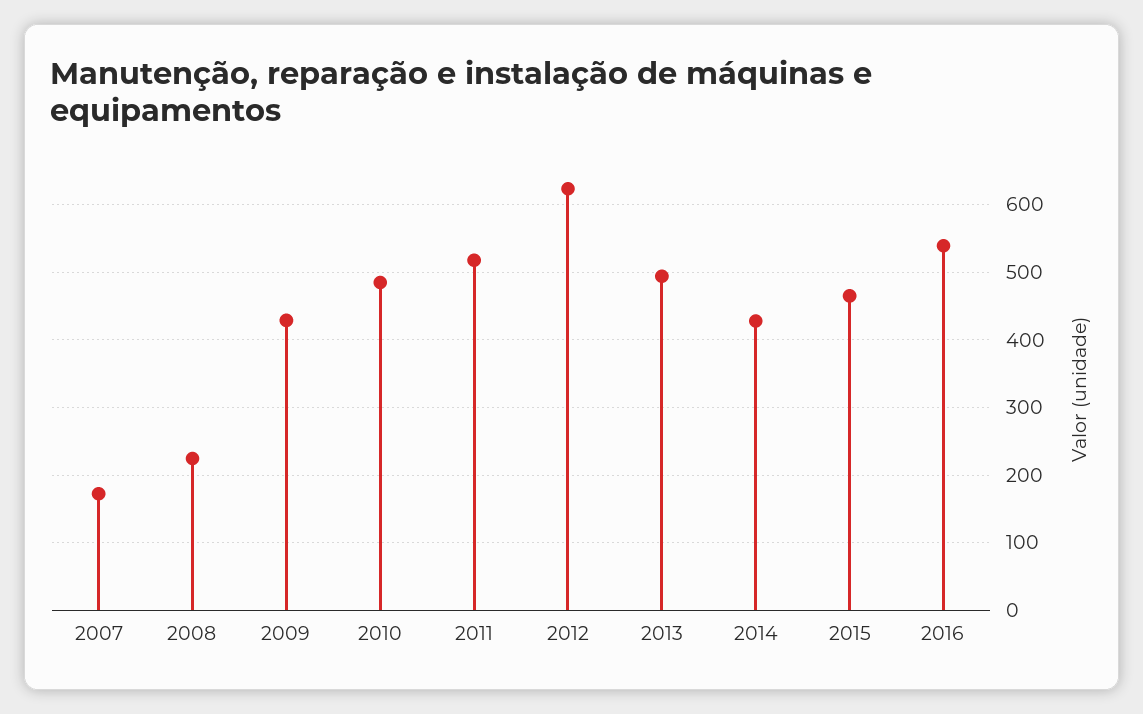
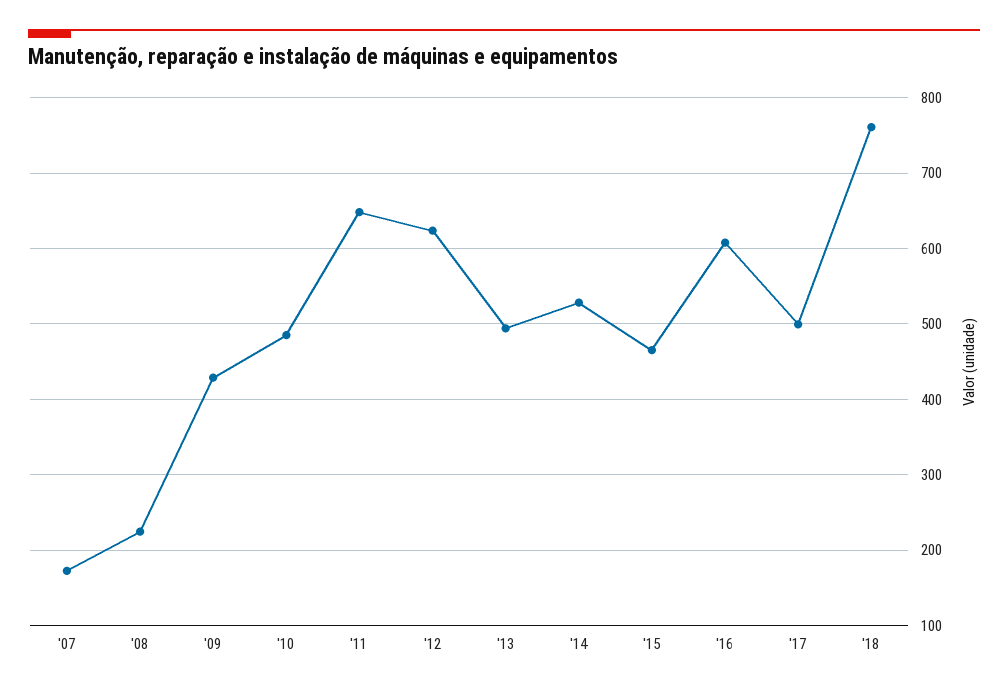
2011: 520 -> 650
2014: 430 -> 530
2016: 540 -> 610
'17: none -> 500
'18: none -> 760

